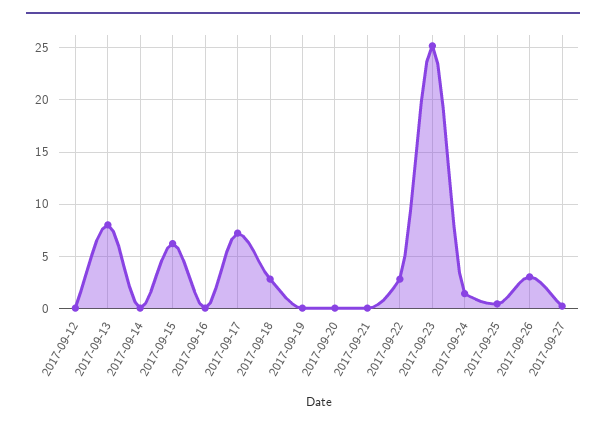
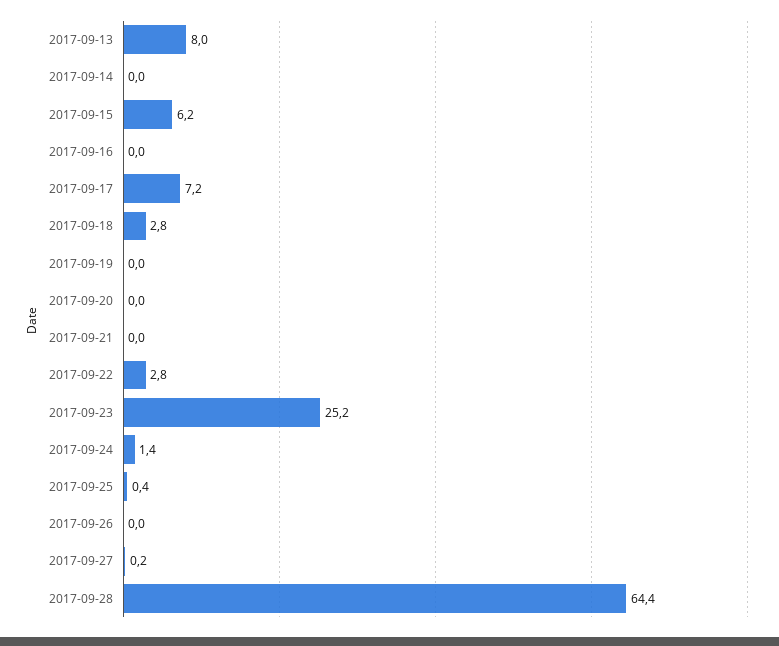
2017-09-12: 0 -> none
2017-09-26: 3 -> 0
2017-09-28: none -> 64.4

